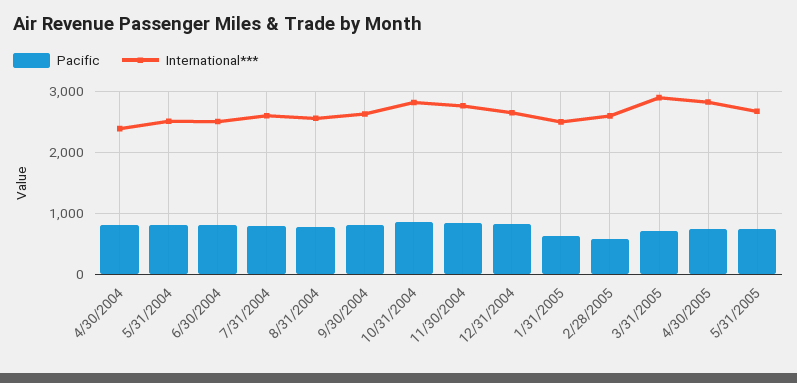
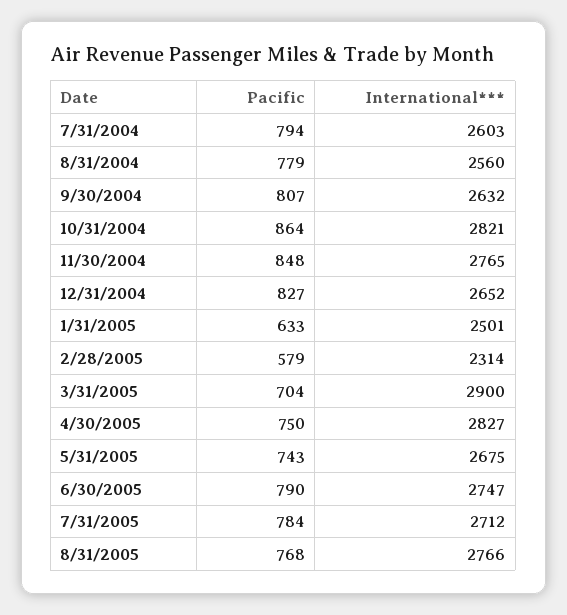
Pacific, 4/30/2004: 800 -> none
International***, 4/30/2004: 2400 -> none
Pacific, 5/31/2004: 800 -> none
International***, 5/31/2004: 2500 -> none
Pacific, 6/30/2004: 800 -> none
International***, 6/30/2004: 2500 -> none
International***, 2/28/2005: 2600 -> 2314
Pacific, 6/30/2005: none -> 790
International***, 6/30/2005: none -> 2747
Pacific, 7/31/2005: none -> 784
International***, 7/31/2005: none -> 2712
Pacific, 8/31/2005: none -> 768
International***, 8/31/2005: none -> 2766

